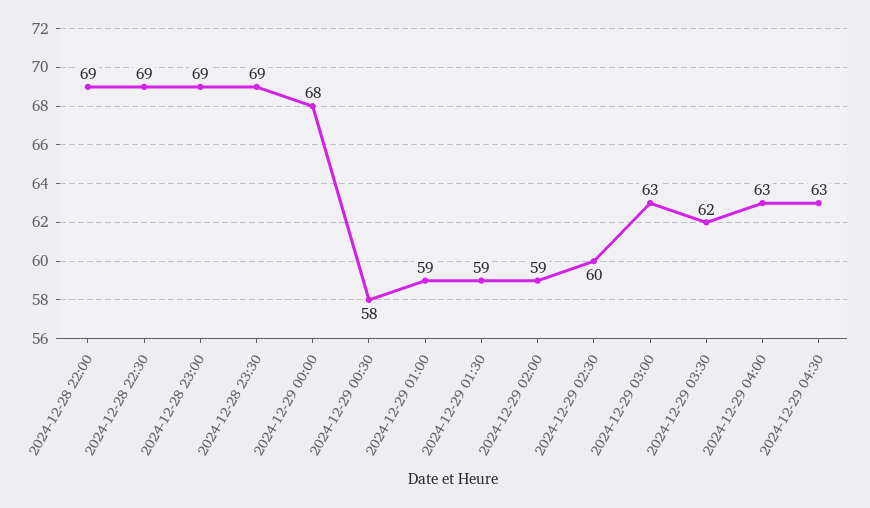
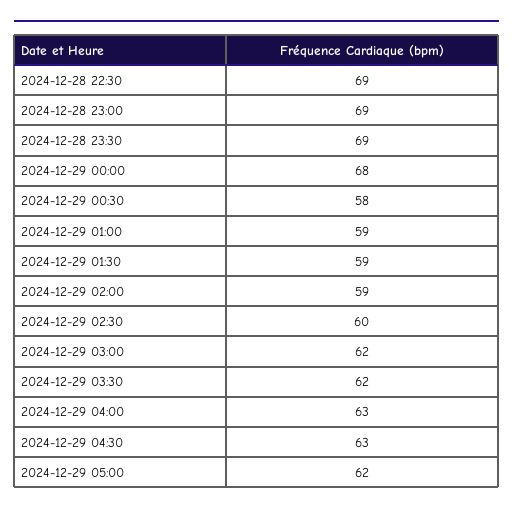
2024-12-28 22:00: 69 -> none
2024-12-29 03:00: 63 -> 62
2024-12-29 05:00: none -> 62

